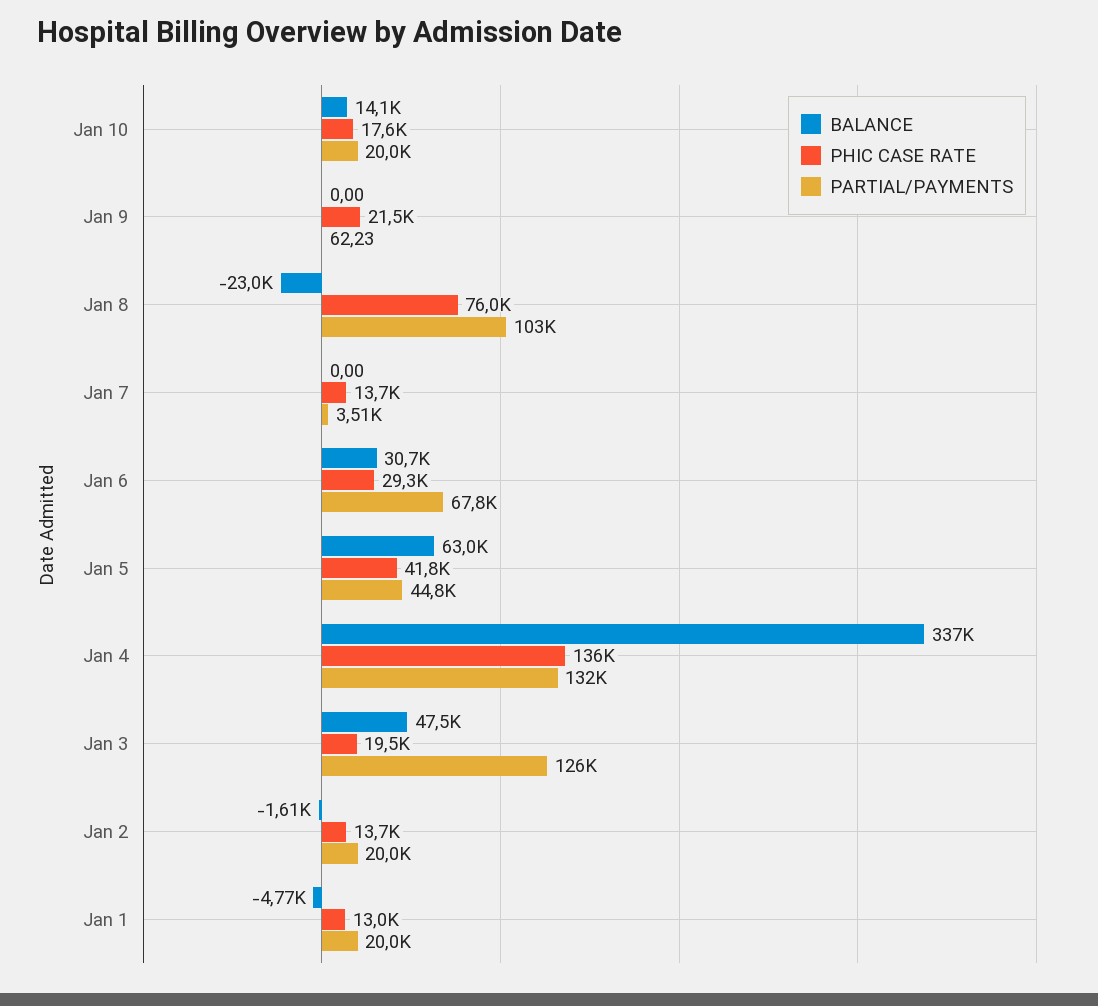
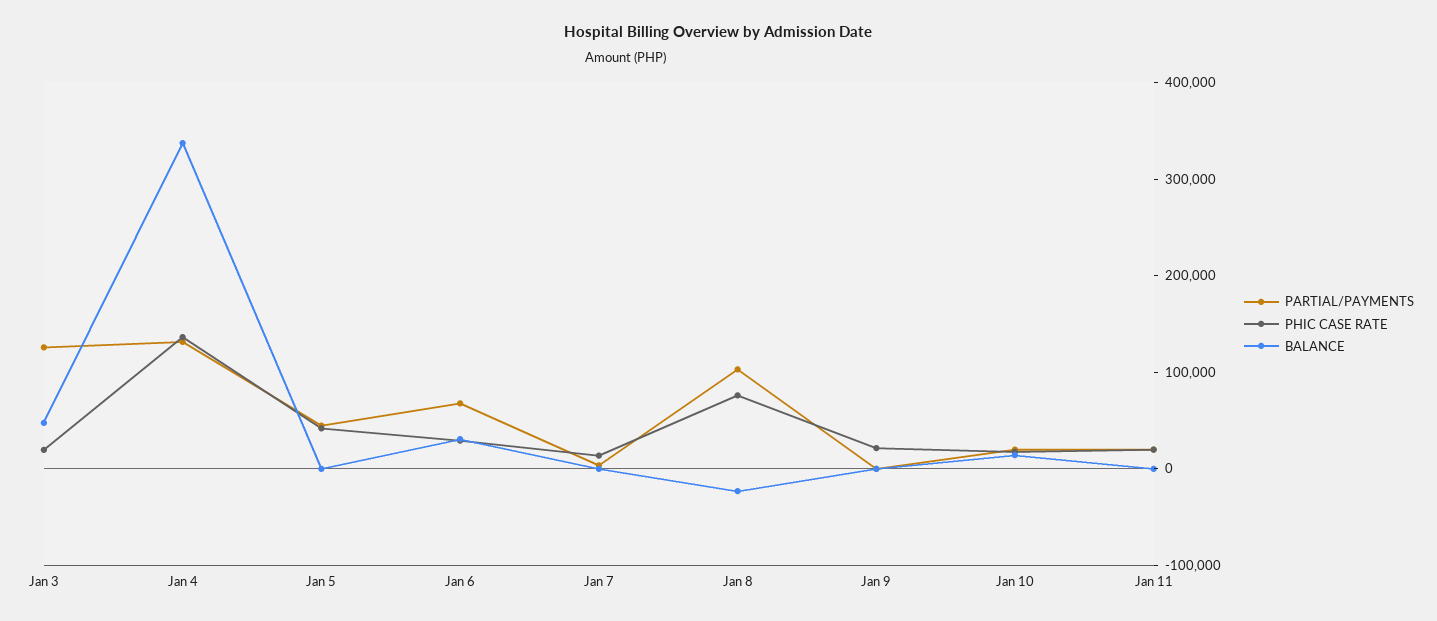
BALANCE, Jan 5: 63000 -> 0
BALANCE, Jan 2: -1610 -> none
PHIC CASE RATE, Jan 2: 13700 -> none
PARTIAL/PAYMENTS, Jan 2: 20000 -> none
BALANCE, Jan 1: -4770 -> none
PHIC CASE RATE, Jan 1: 13000 -> none
PARTIAL/PAYMENTS, Jan 1: 20000 -> none
PARTIAL/PAYMENTS, Jan 11: none -> 20000
PHIC CASE RATE, Jan 11: none -> 20000
BALANCE, Jan 11: none -> 0

